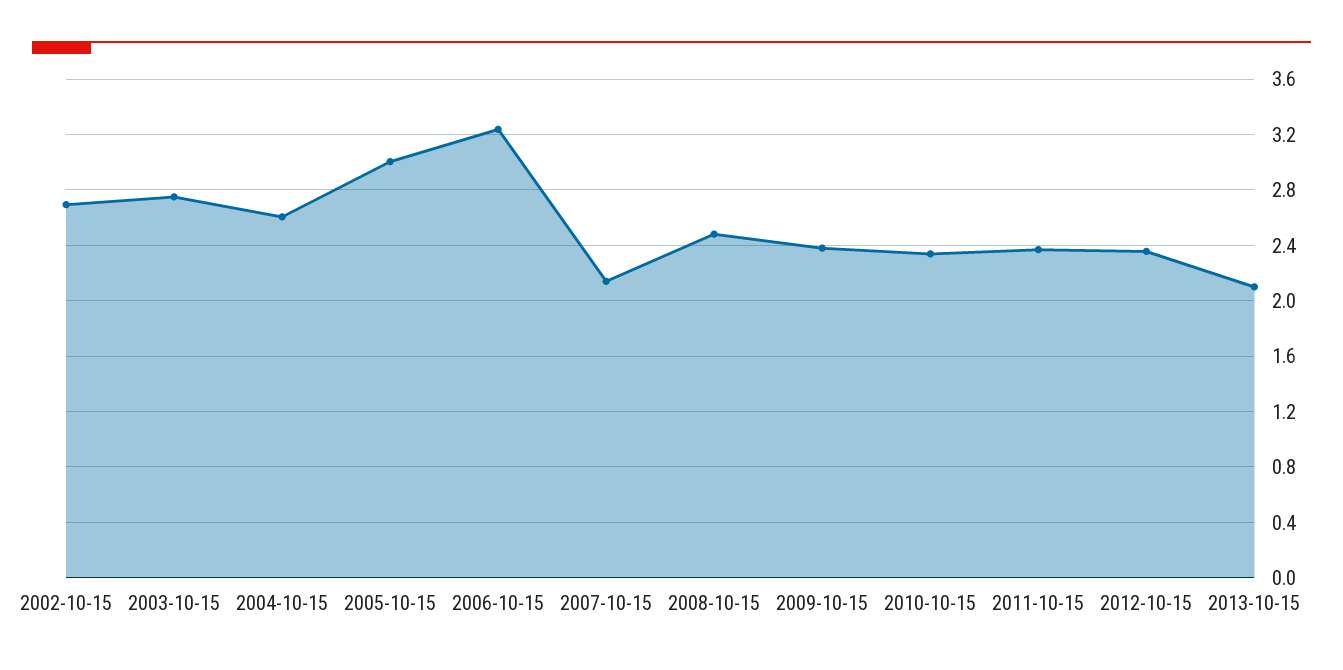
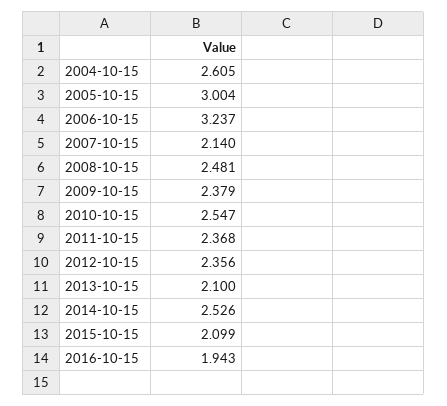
2002-10-15: 2.7 -> none
2003-10-15: 2.75 -> none
2010-10-15: 2.35 -> 2.547
2014-10-15: none -> 2.526
2015-10-15: none -> 2.099
2016-10-15: none -> 1.943

